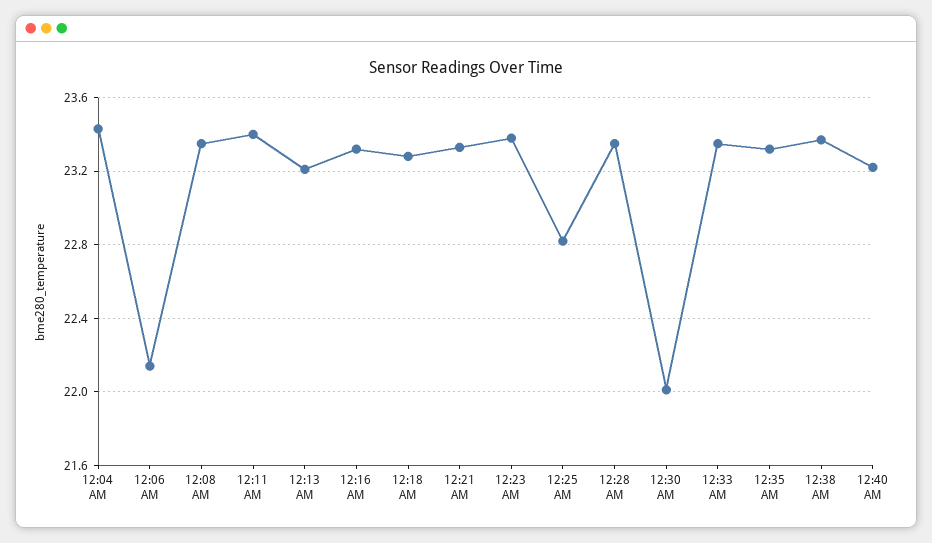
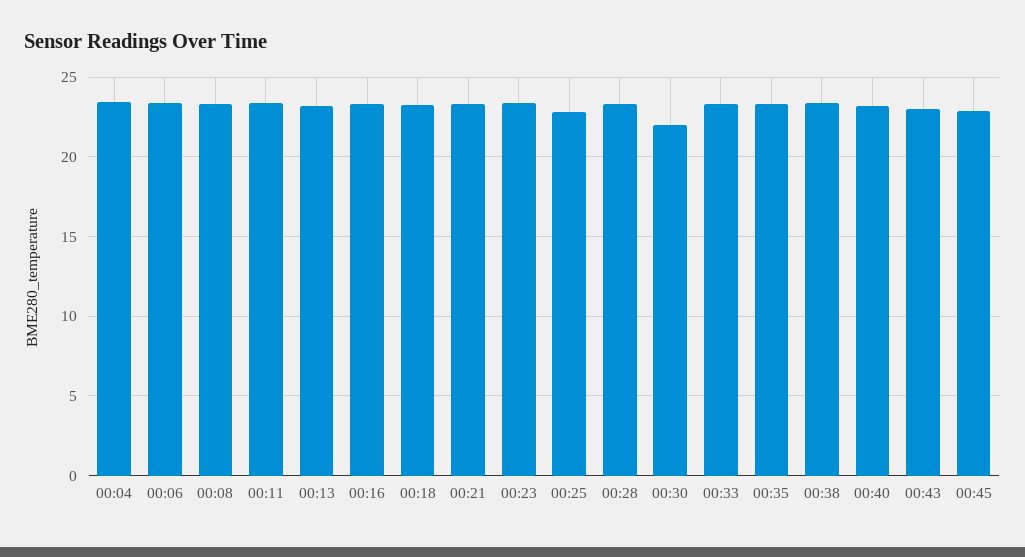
12:06 AM: 22.15 -> 23.5
00:43: none -> 23
00:45: none -> 23

